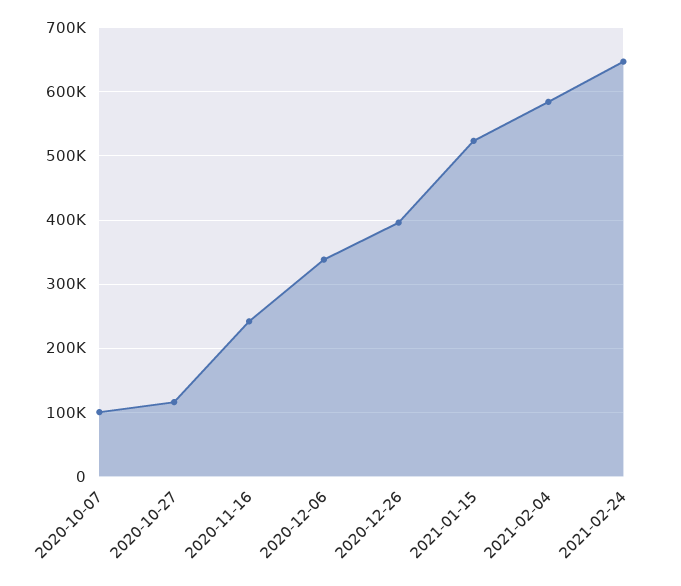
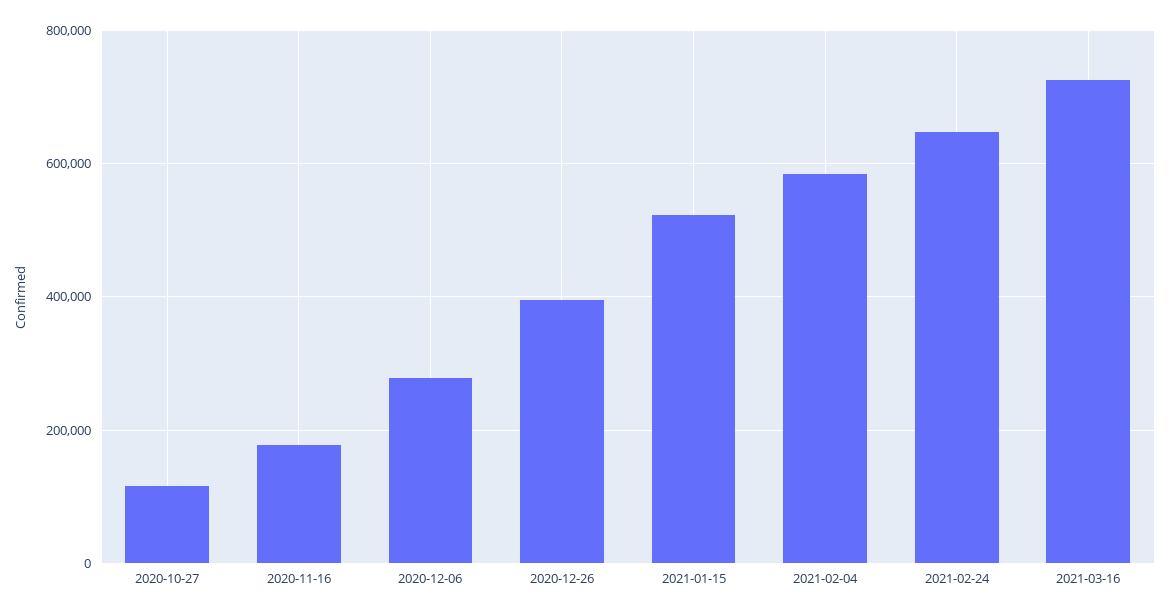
2020-10-07: 100000 -> none
2020-11-16: 240000 -> 180000
2020-12-06: 340000 -> 280000
2021-03-16: none -> 720000

